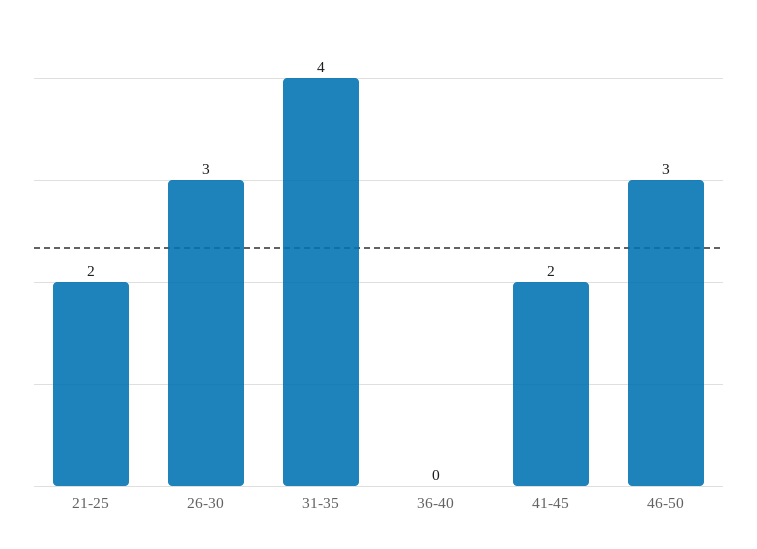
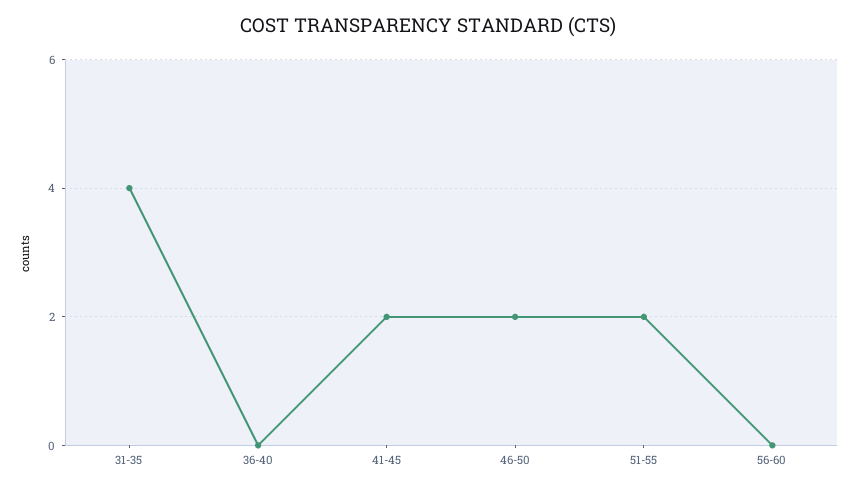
21-25: 2 -> none
26-30: 3 -> none
46-50: 3 -> 2
51-55: none -> 2
56-60: none -> 0

